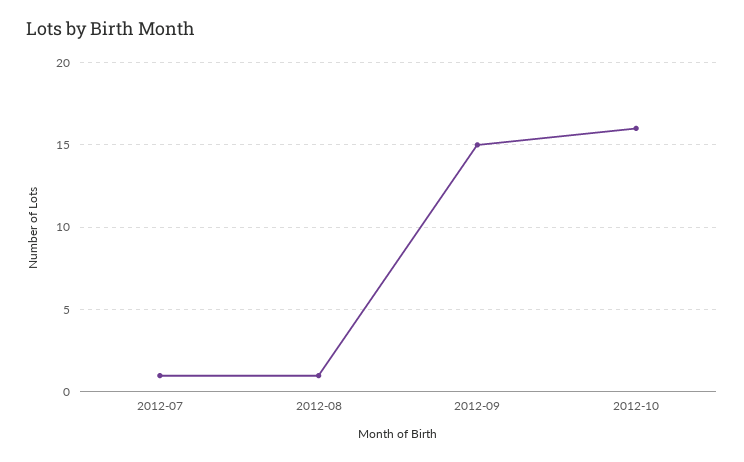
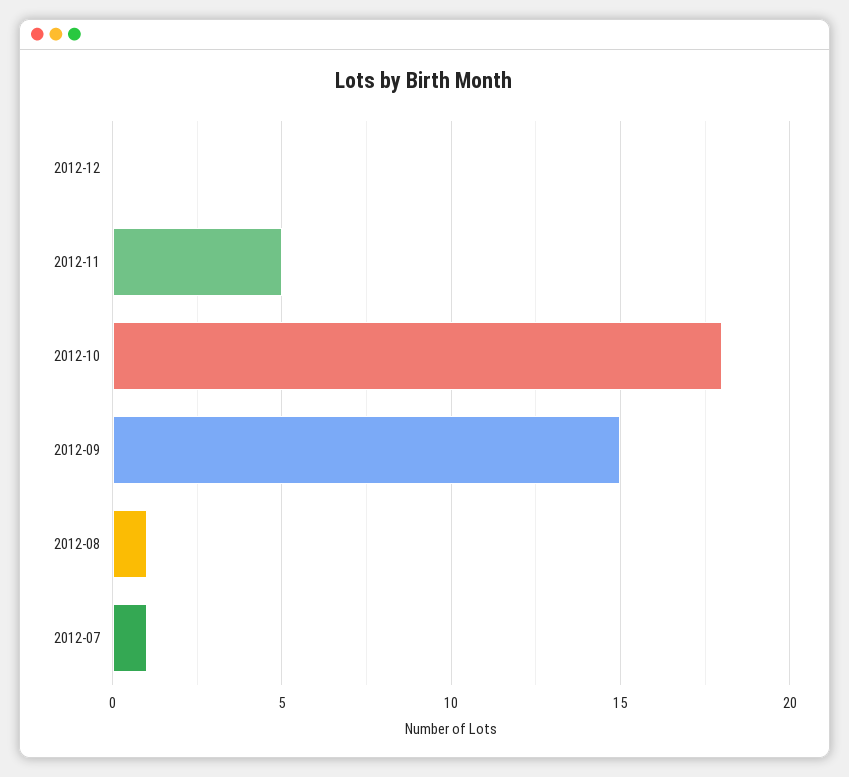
2012-10: 16 -> 18
2012-12: none -> 0
2012-11: none -> 5

